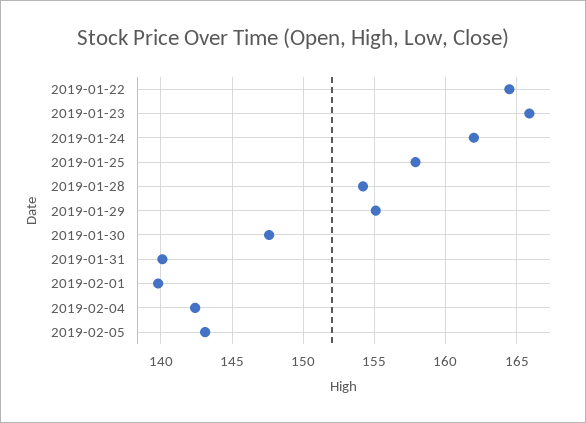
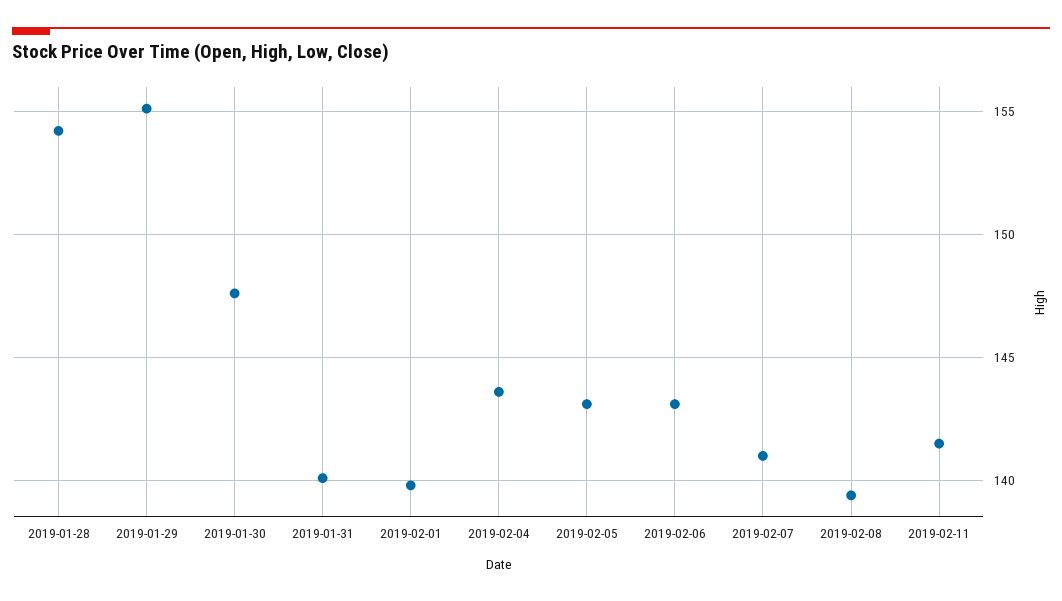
2019-01-22: 164.5 -> none
2019-01-23: 166 -> none
2019-01-24: 162 -> none
2019-01-25: 158 -> none
2019-02-04: 142.5 -> 143.5
2019-02-06: none -> 143
2019-02-07: none -> 141
2019-02-08: none -> 139.5
2019-02-11: none -> 141.5

